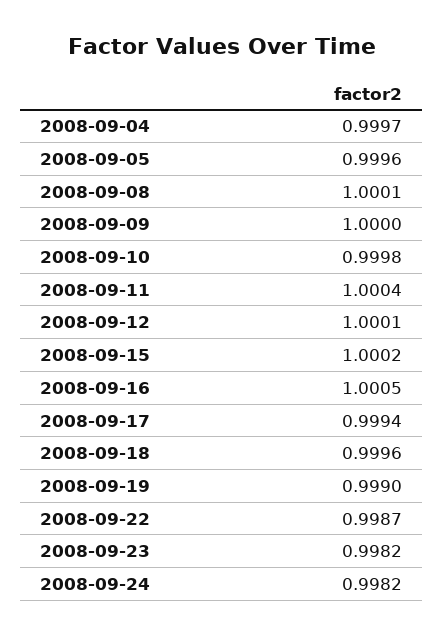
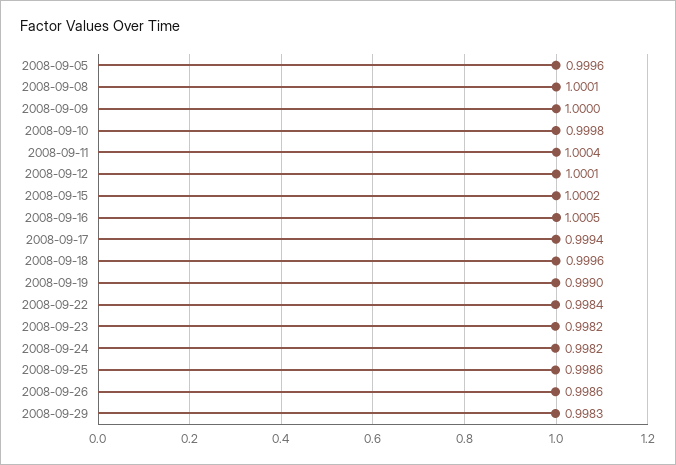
2008-09-04: 0.9997 -> none
2008-09-22: 0.9987 -> 0.9984
2008-09-25: none -> 0.9986
2008-09-26: none -> 0.9986
2008-09-29: none -> 0.9983

